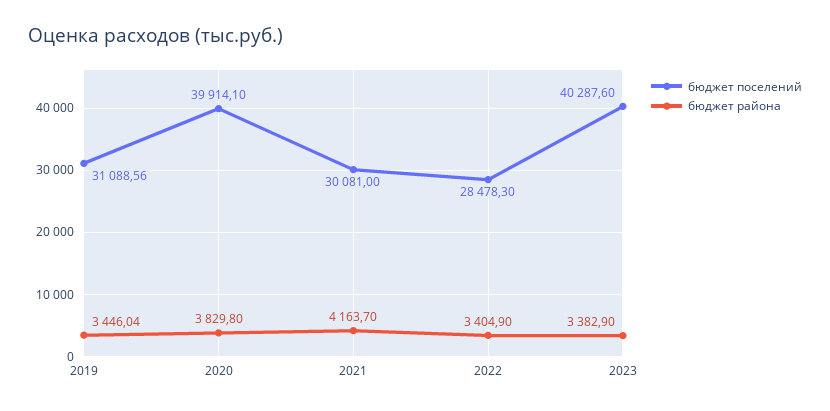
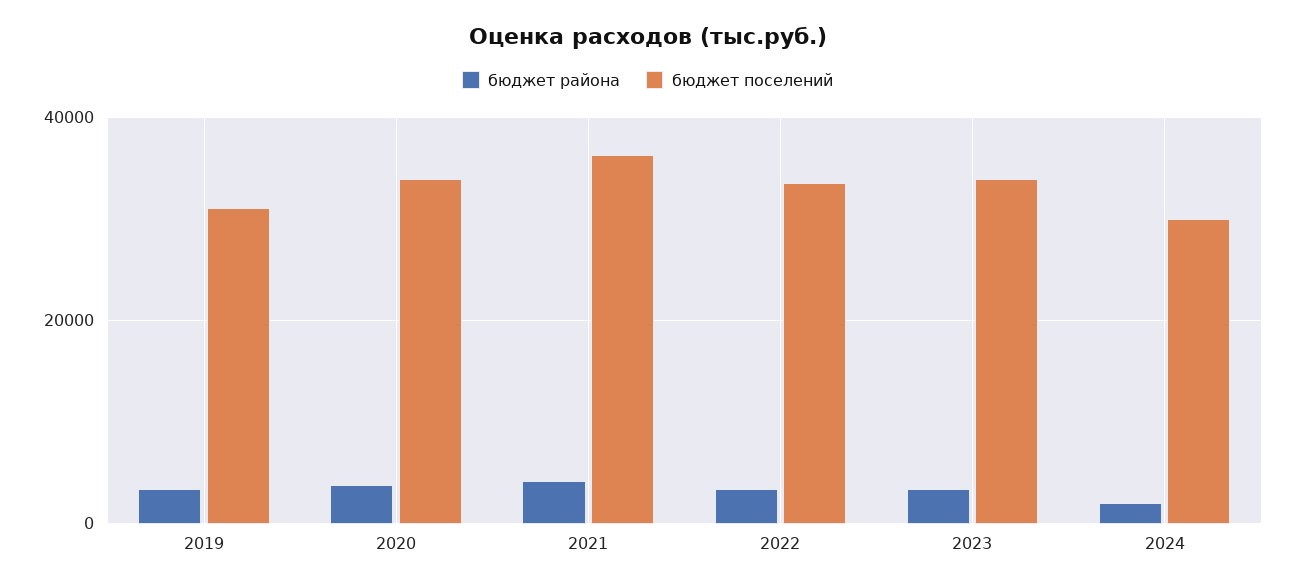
бюджет поселений, 2020: 39914.1 -> 34000
бюджет поселений, 2021: 30081 -> 36000
бюджет поселений, 2022: 28478.3 -> 34000
бюджет поселений, 2023: 40287.6 -> 34000
бюджет района, 2024: none -> 2000
бюджет поселений, 2024: none -> 30000

